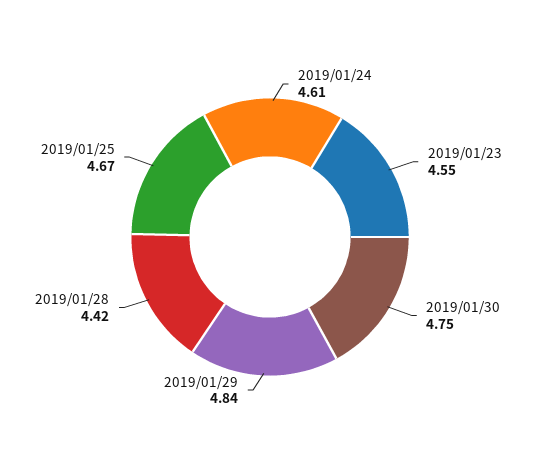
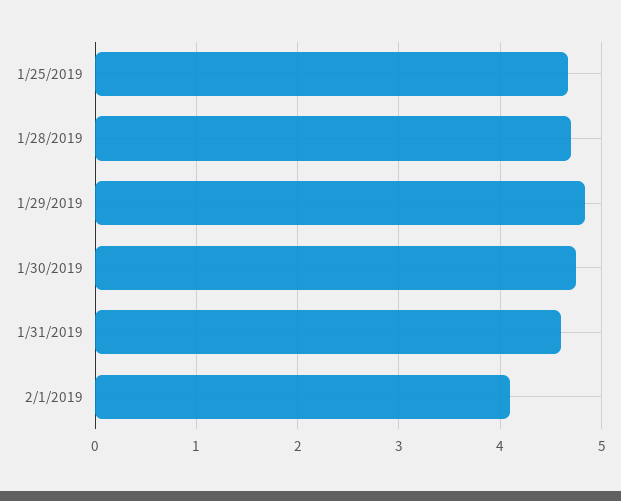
2019/01/24: 4.61 -> none
2019/01/23: 4.55 -> none
2019/01/28: 4.42 -> 4.7
1/31/2019: none -> 4.6
2/1/2019: none -> 4.1

